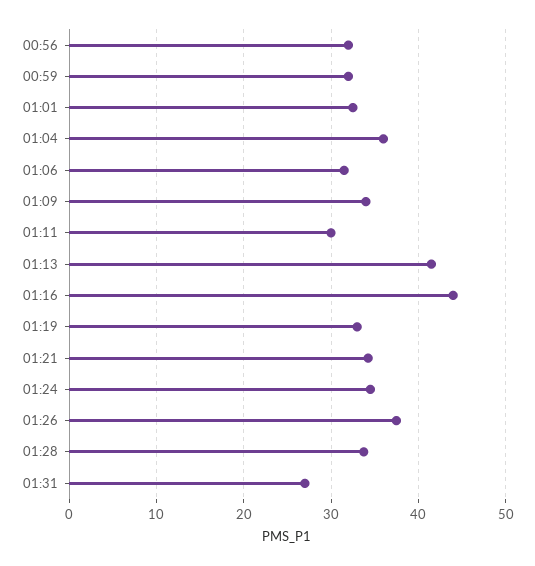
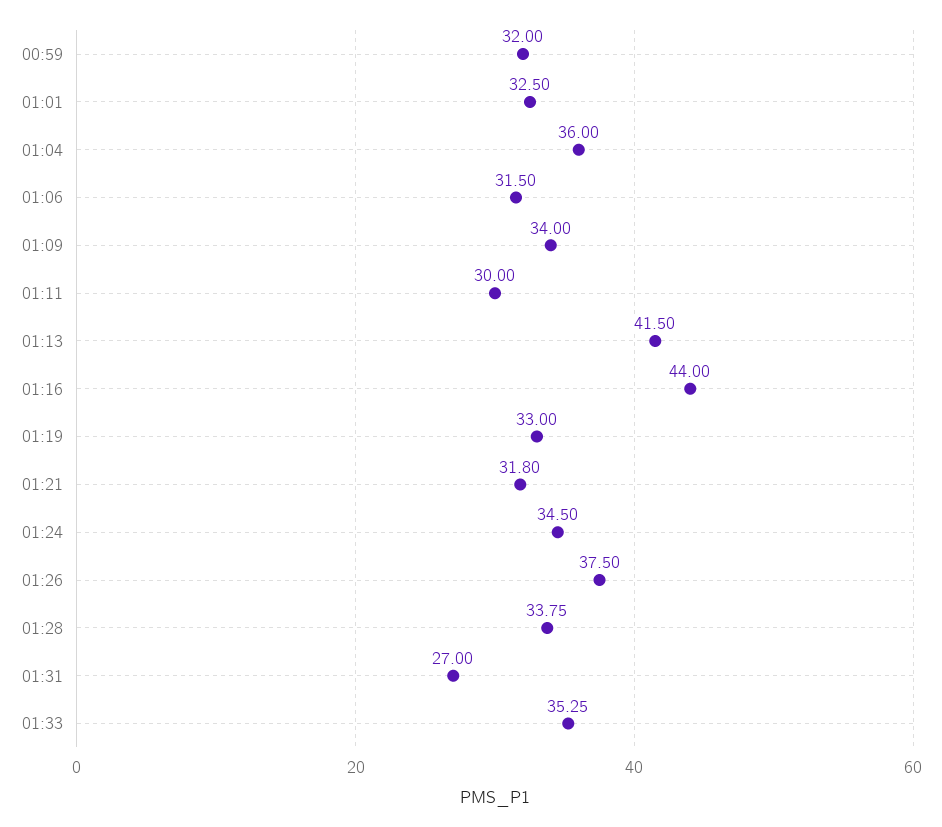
00:56: 32 -> none
01:21: 34 -> 31.8
01:33: none -> 35.25

